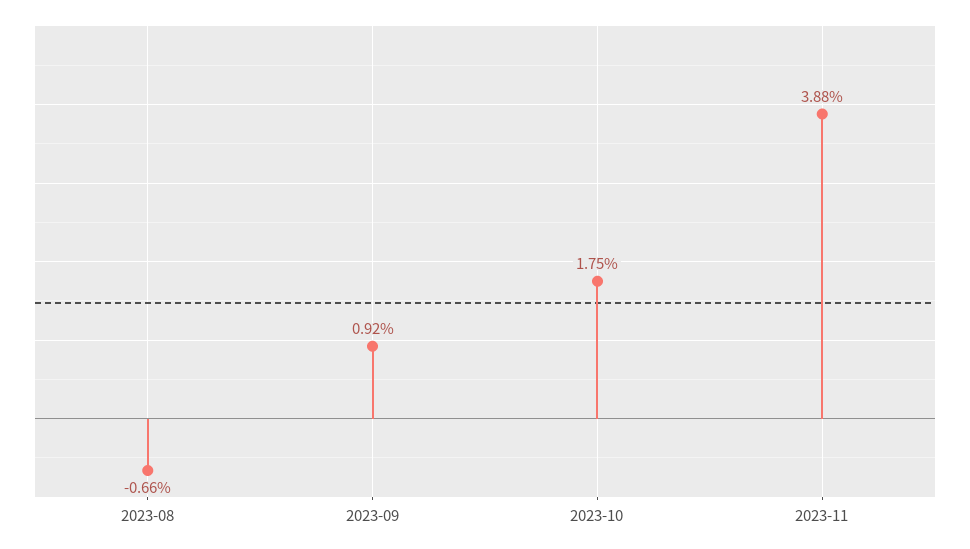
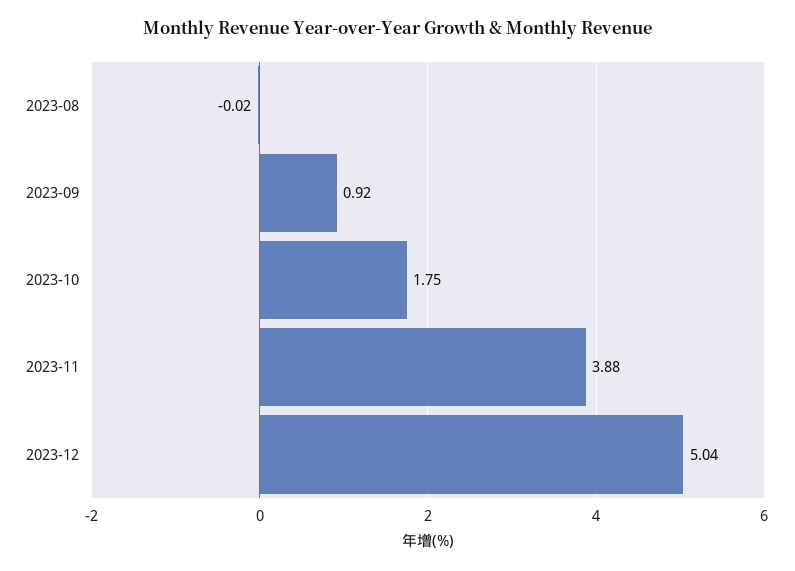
2023-08: -0.66 -> -0.02
2023-12: none -> 5.04

